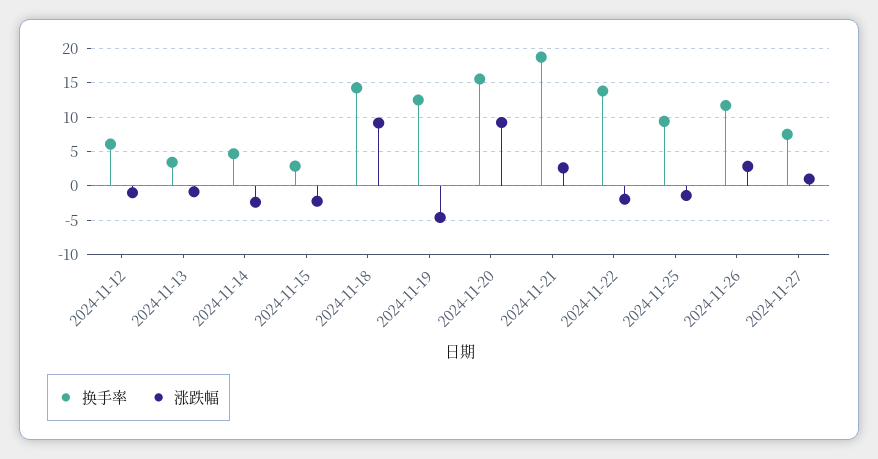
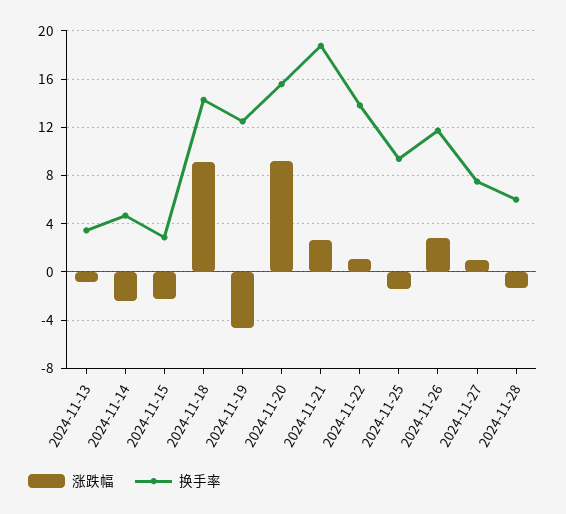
换手率, 2024-11-12: 6 -> none
涨跌幅, 2024-11-12: -1 -> none
涨跌幅, 2024-11-22: -2 -> 1
涨跌幅, 2024-11-28: none -> -1.5
换手率, 2024-11-28: none -> 6

